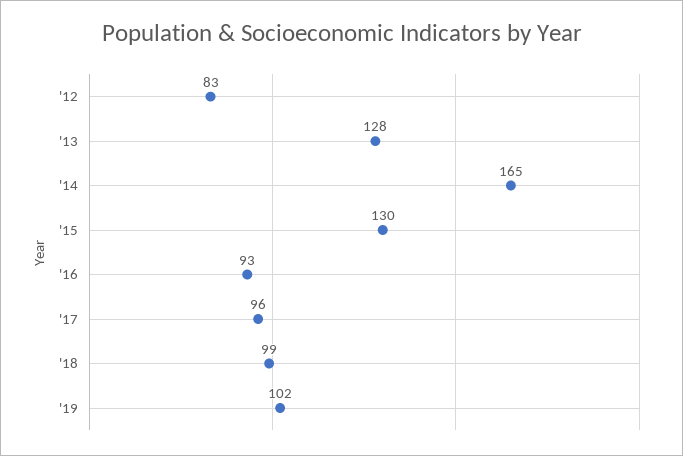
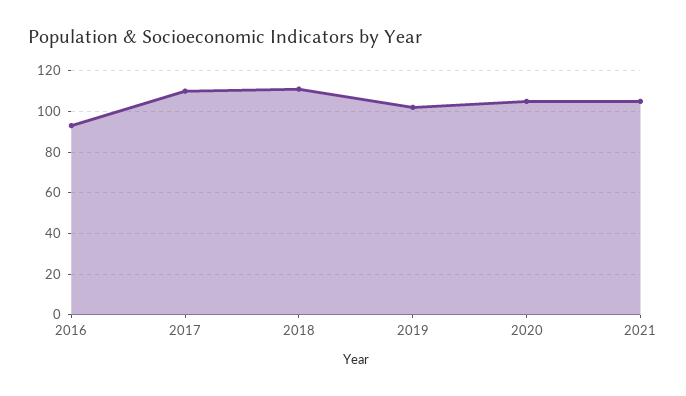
'12: 83 -> none
'13: 128 -> none
'14: 165 -> none
'15: 130 -> none
'17: 96 -> 110
'18: 99 -> 110
2020: none -> 105
2021: none -> 105

